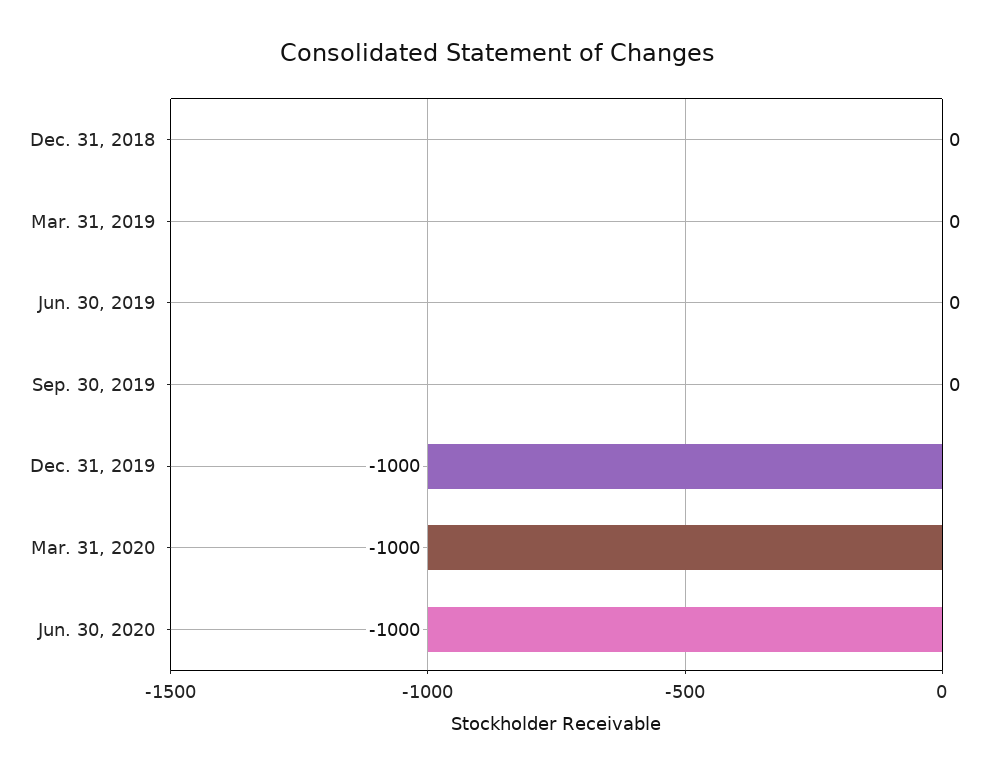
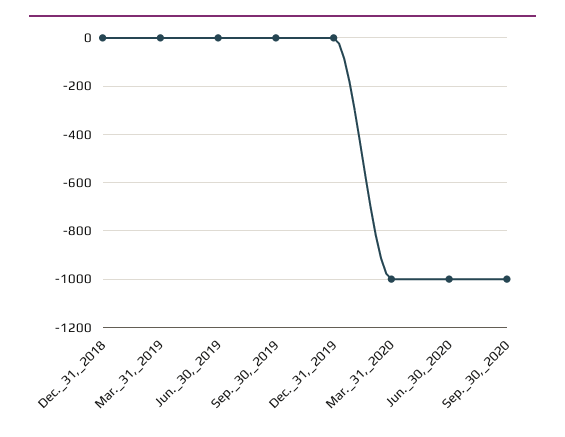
Dec. 31, 2019: -1000 -> 0
Sep._30,_2020: none -> -1000

